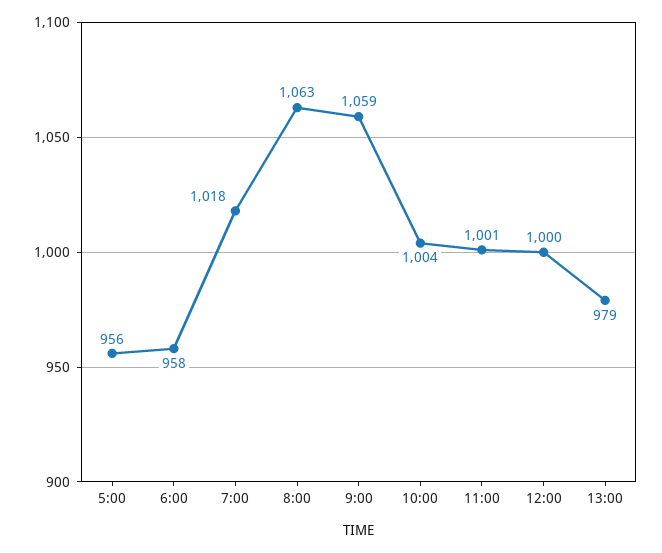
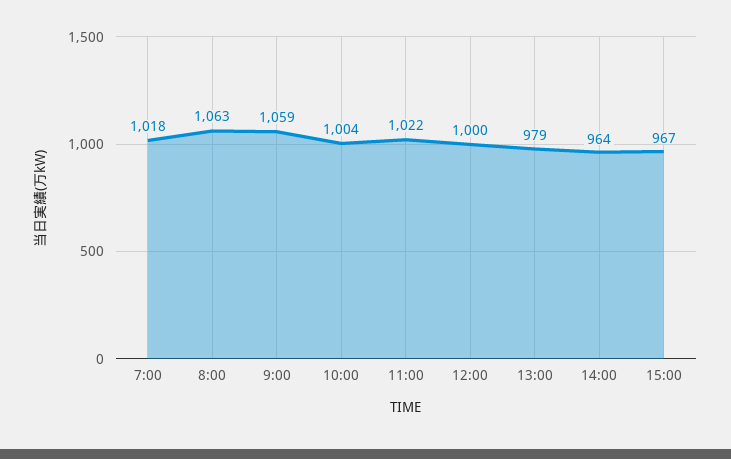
5:00: 956 -> none
6:00: 958 -> none
11:00: 1001 -> 1022
14:00: none -> 964
15:00: none -> 967

